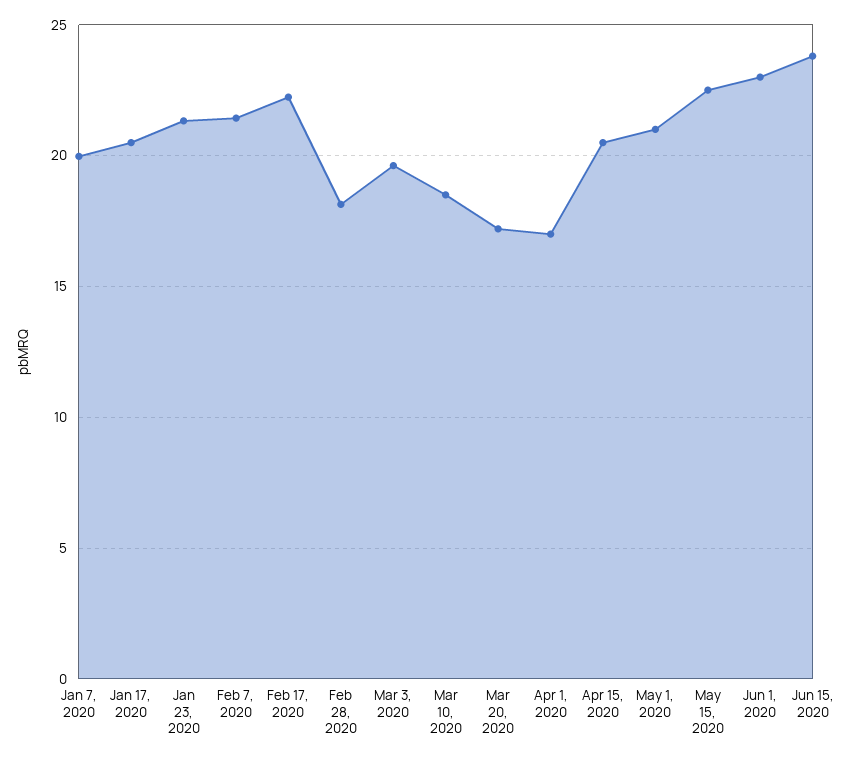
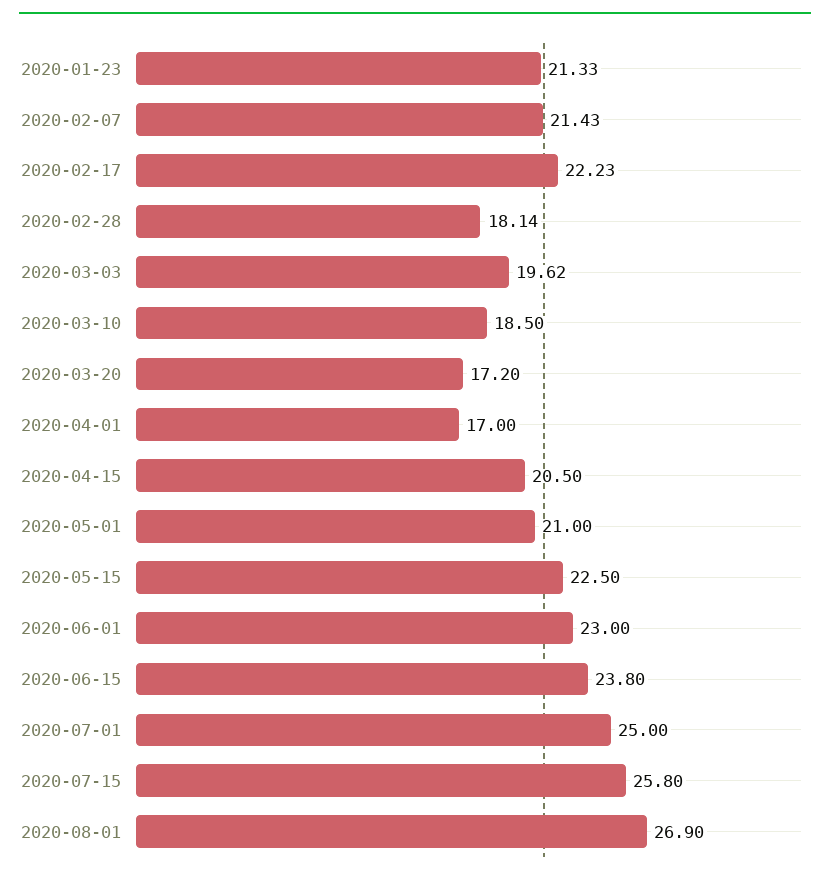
Jan 7, 2020: 20 -> none
Jan 17, 2020: 20.5 -> none
2020-07-01: none -> 25
2020-07-15: none -> 25.8
2020-08-01: none -> 26.9

